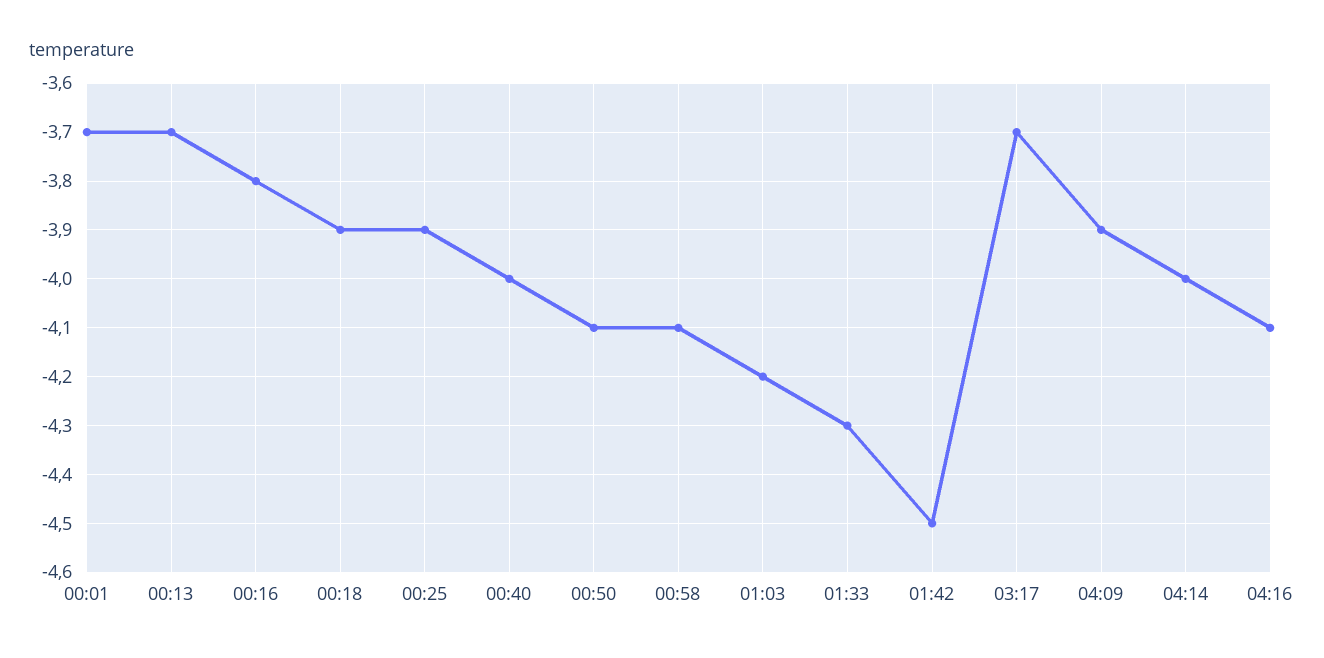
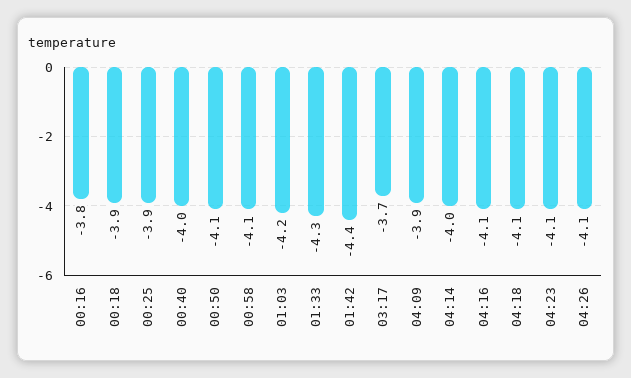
00:01: -3.7 -> none
00:13: -3.7 -> none
01:42: -4.5 -> -4.4
04:18: none -> -4.1
04:23: none -> -4.1
04:26: none -> -4.1

